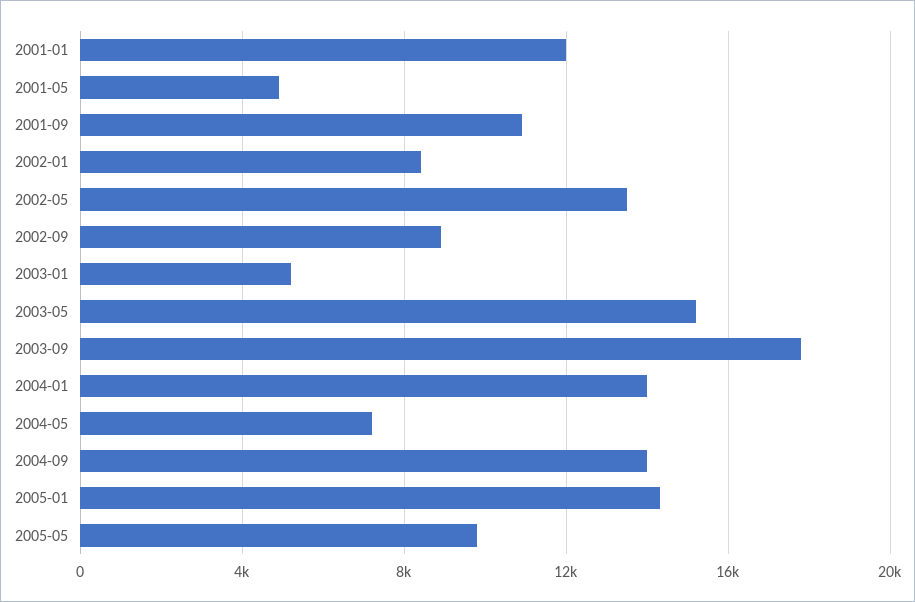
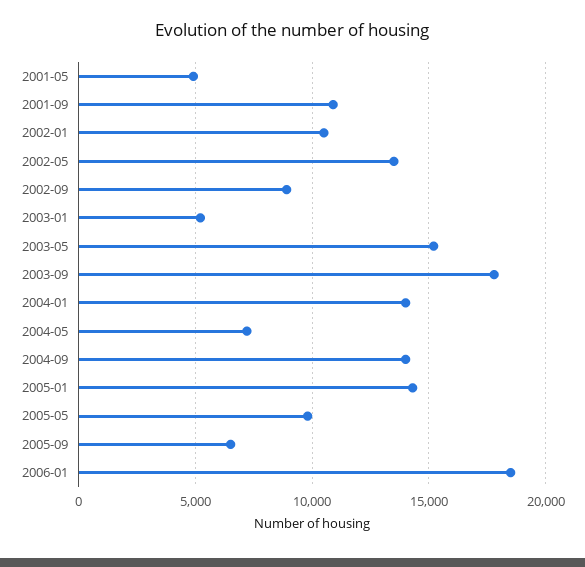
2001-01: 12000 -> none
2002-01: 8500 -> 10500
2005-09: none -> 6500
2006-01: none -> 18500

